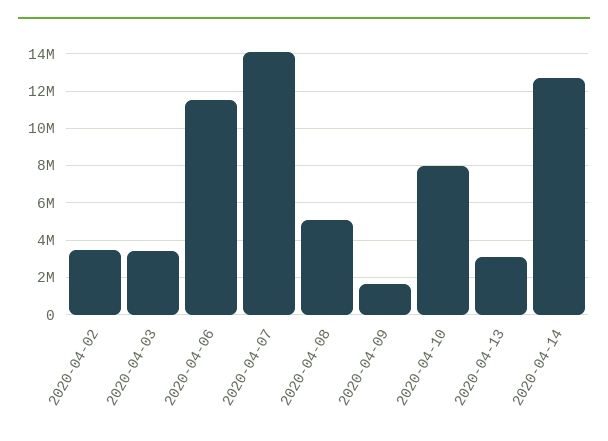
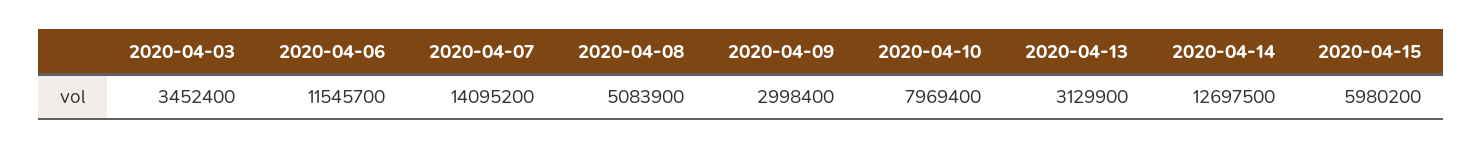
2020-04-02: 3500000 -> none
2020-04-09: 1500000 -> 2998400
2020-04-15: none -> 5980200

